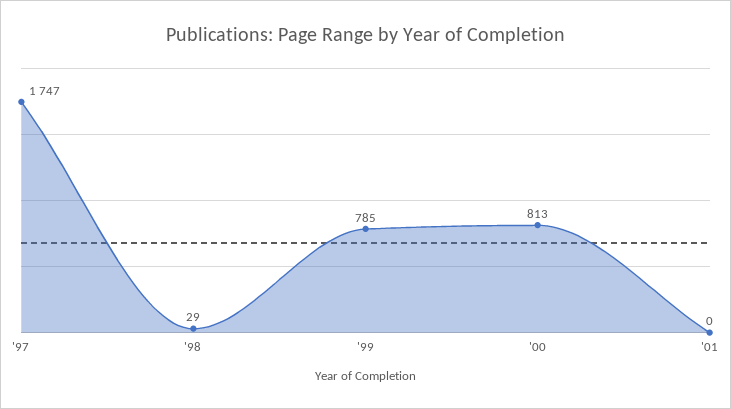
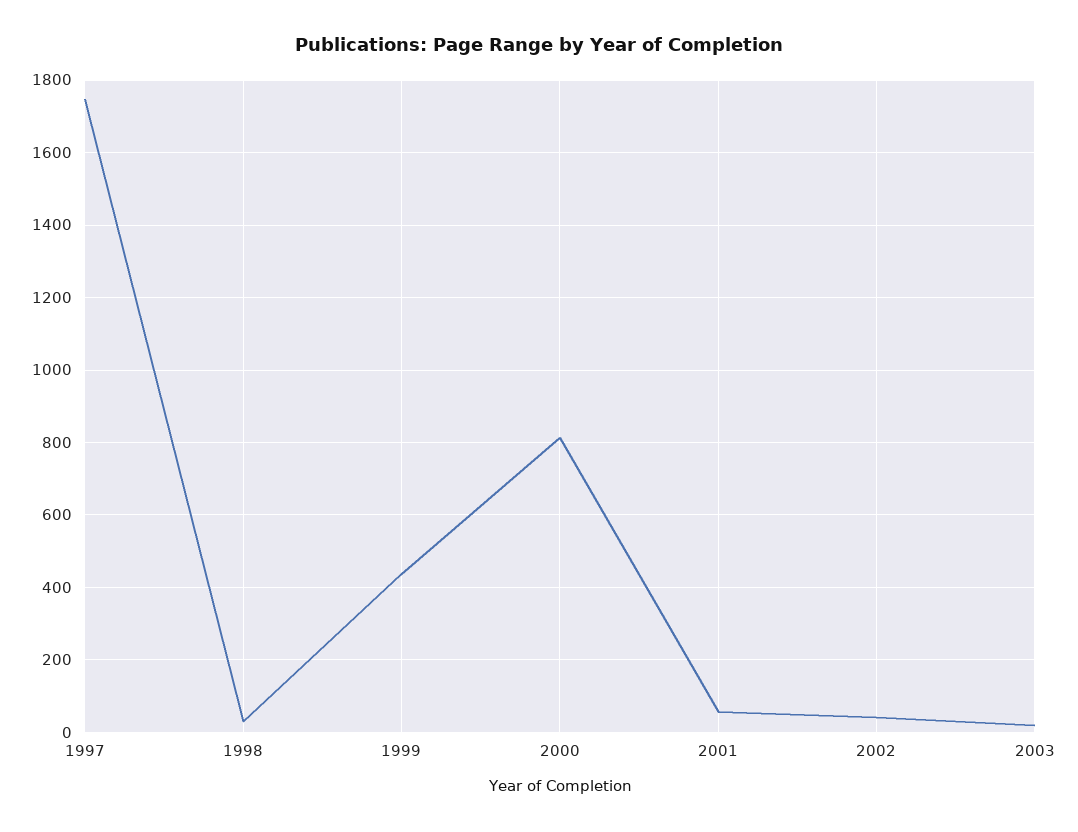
'99: 785 -> 440
'01: 0 -> 60
2002: none -> 40
2003: none -> 20

